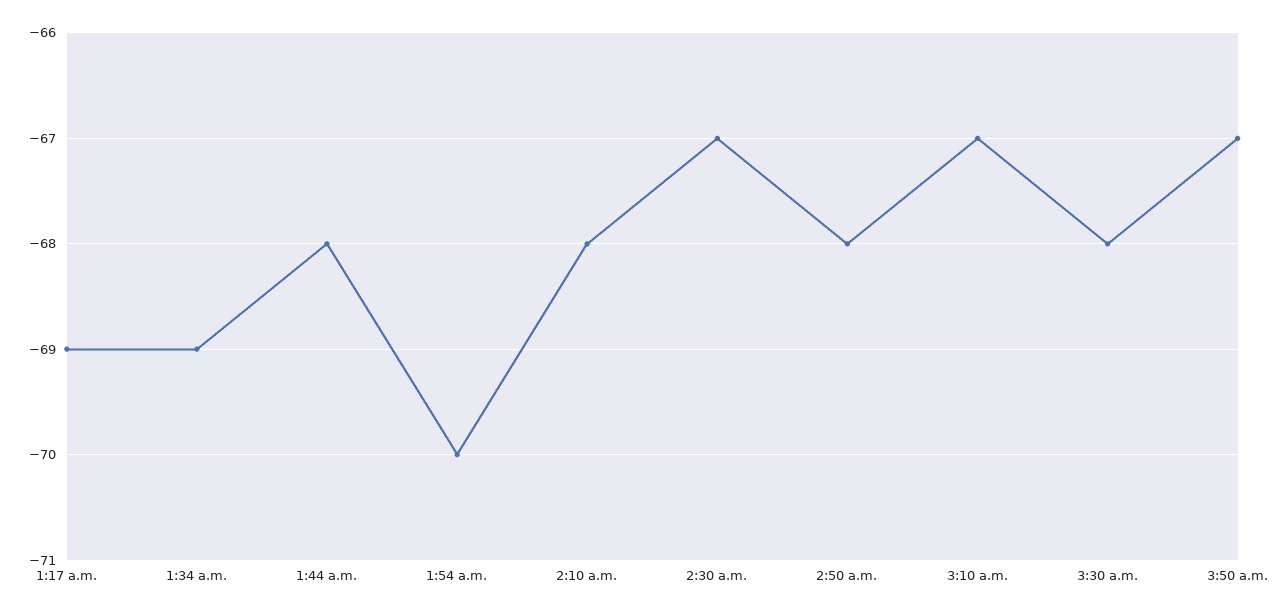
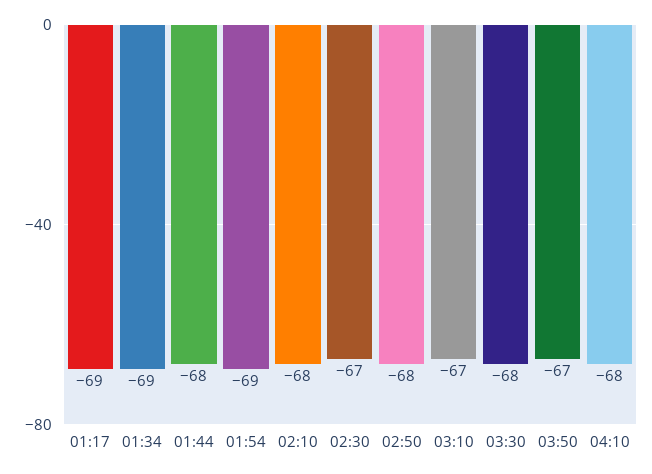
1:54 a.m.: -70 -> -69
04:10: none -> -68

